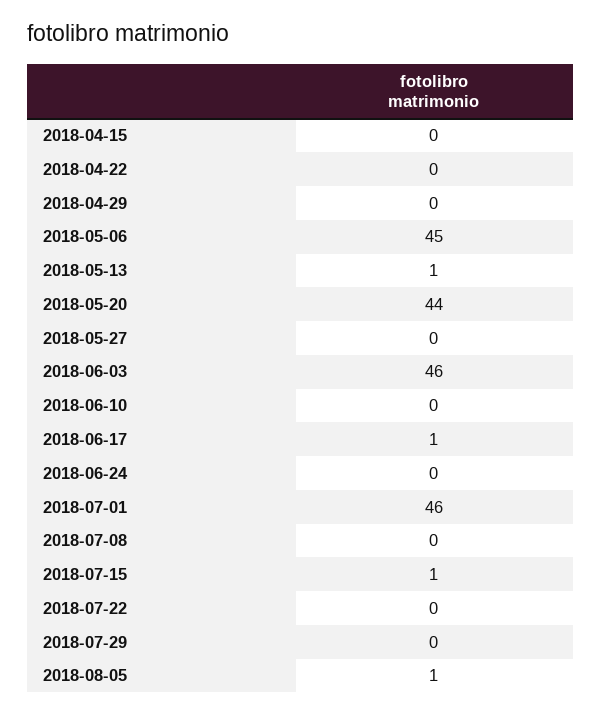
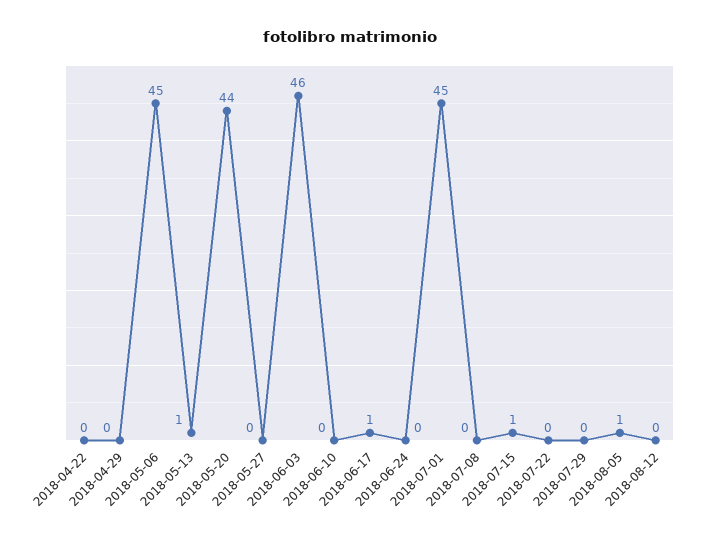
2018-04-15: 0 -> none
2018-07-01: 46 -> 45
2018-08-12: none -> 0

